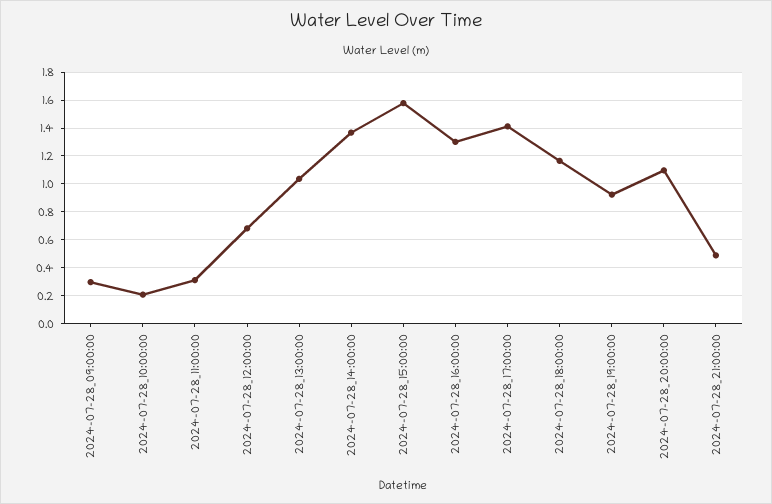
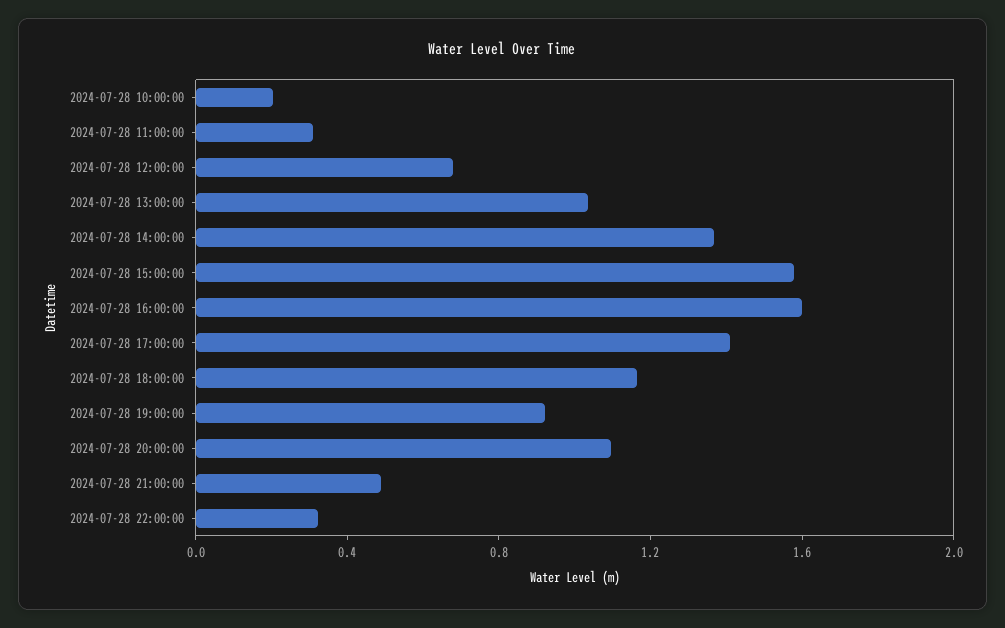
2024-07-28_09:00:00: 0.3 -> none
2024-07-28_16:00:00: 1.3 -> 1.6
2024-07-28 22:00:00: none -> 0.3

